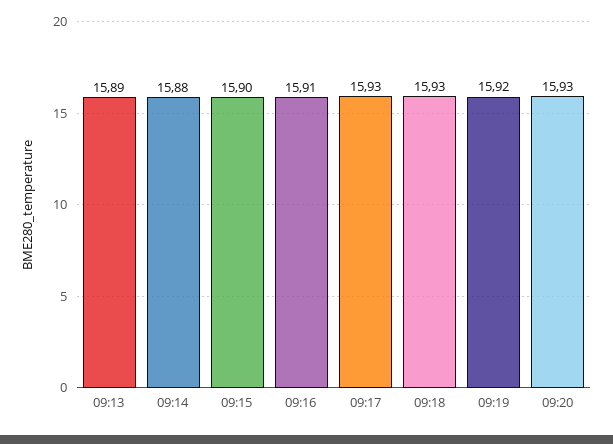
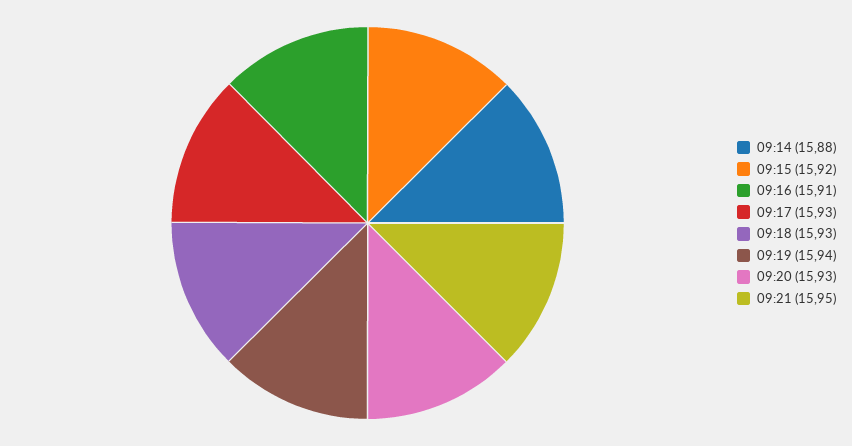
09:13: 15.89 -> none
09:15: 15.9 -> 15.92
09:19: 15.92 -> 15.94
09:21: none -> 15.95

